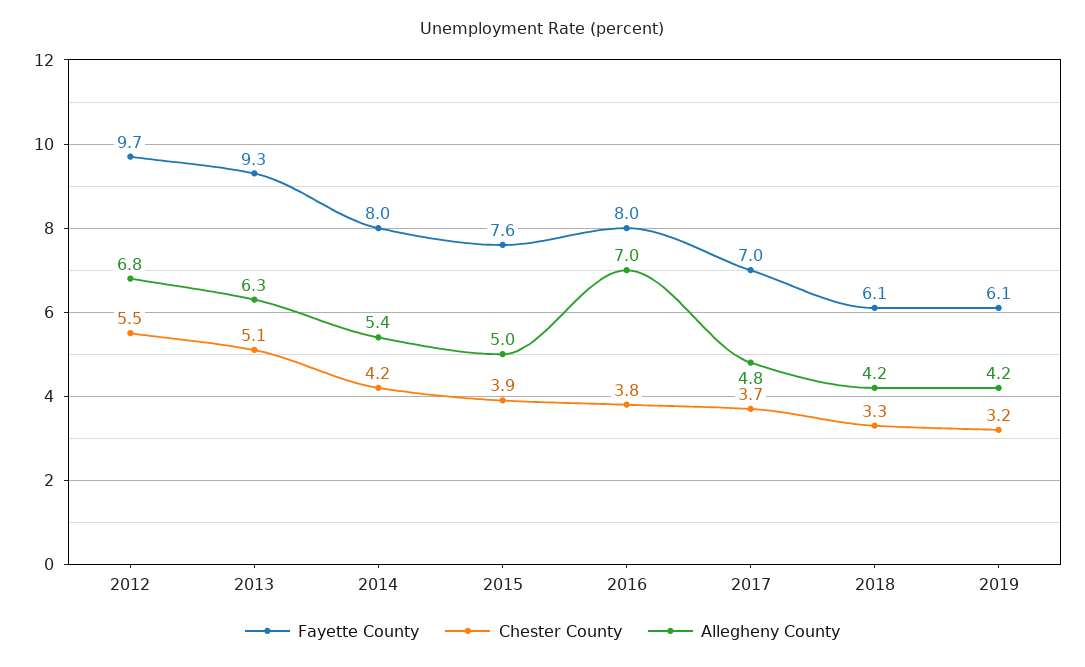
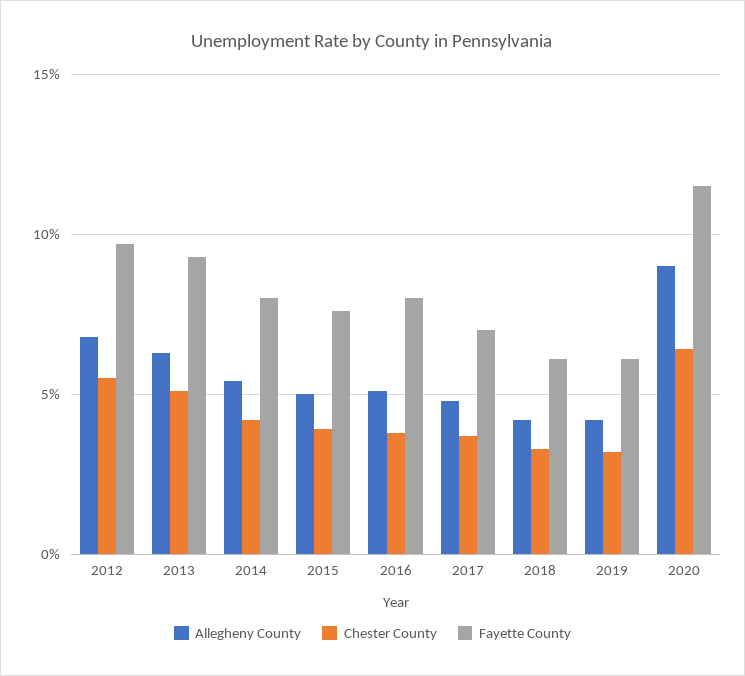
Allegheny County, 2016: 7 -> 5
Allegheny County, 2020: none -> 9
Chester County, 2020: none -> 6.5
Fayette County, 2020: none -> 11.5

